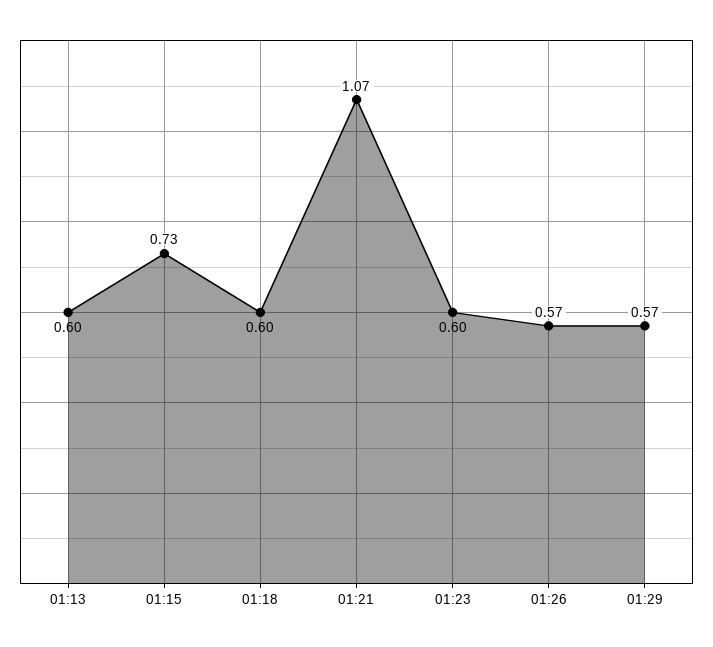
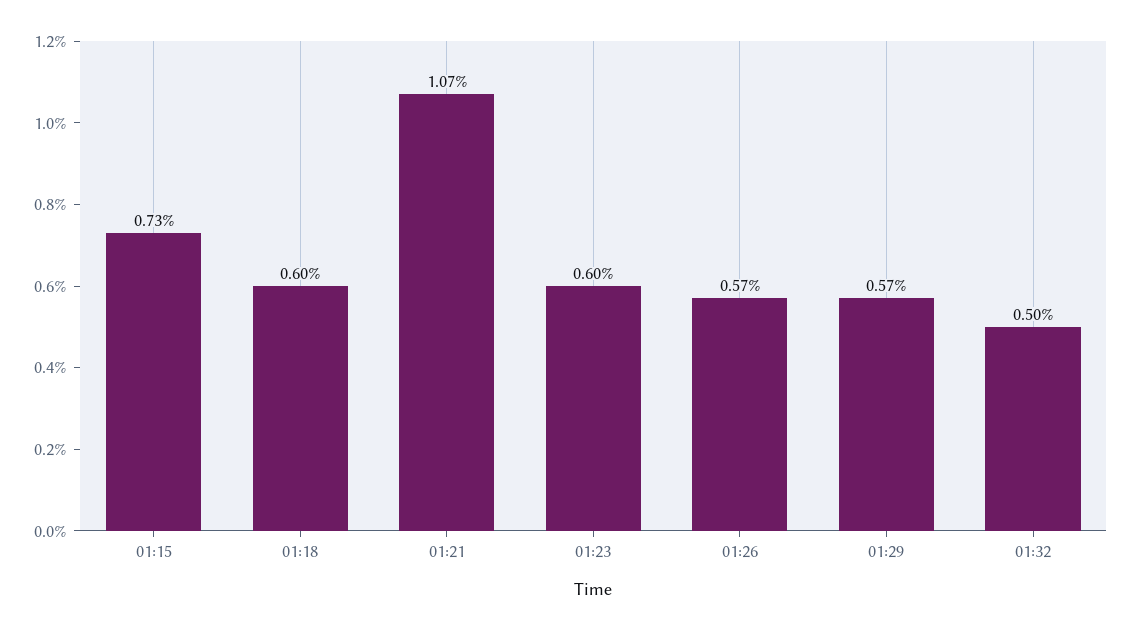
01:13: 0.6 -> none
01:32: none -> 0.5

